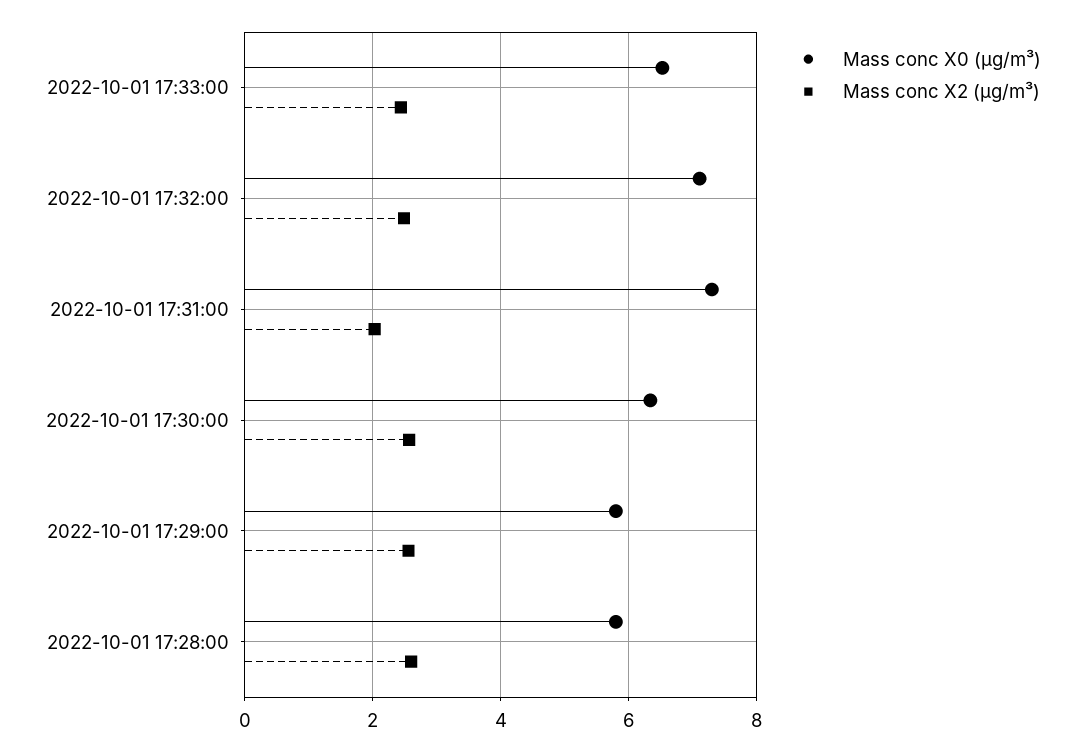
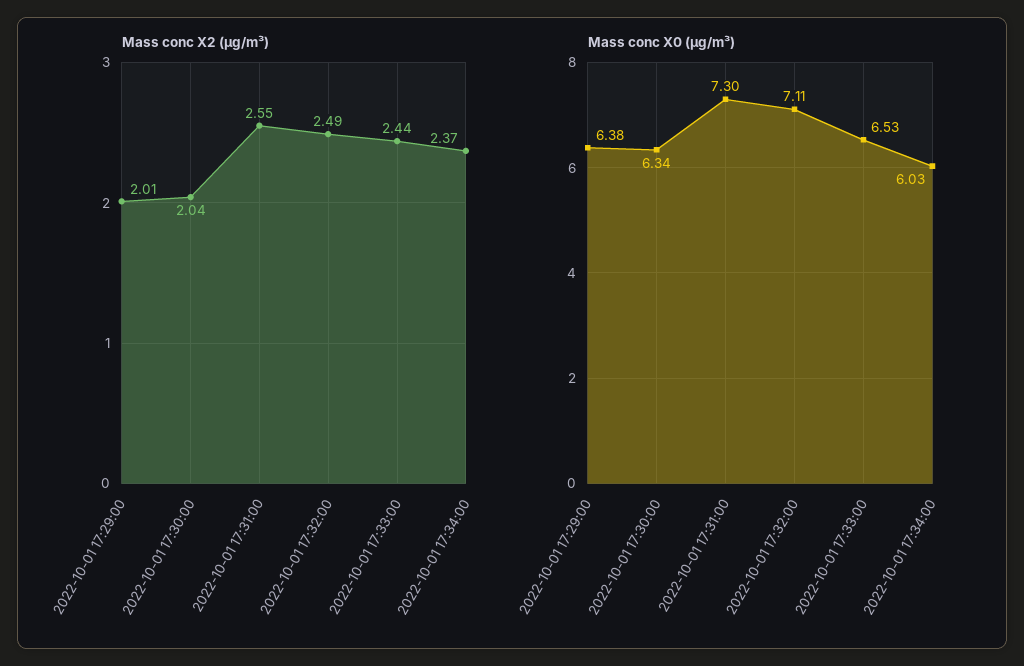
Mass conc X2 (μg/m³), 2022-10-01 17:31:00: 2 -> 2.55
Mass conc X2 (μg/m³), 2022-10-01 17:30:00: 2.6 -> 2.04
Mass conc X0 (μg/m³), 2022-10-01 17:29:00: 5.8 -> 6.38
Mass conc X2 (μg/m³), 2022-10-01 17:29:00: 2.6 -> 2.01
Mass conc X0 (μg/m³), 2022-10-01 17:28:00: 5.8 -> none
Mass conc X2 (μg/m³), 2022-10-01 17:28:00: 2.6 -> none
Mass conc X2 (μg/m³), 2022-10-01 17:34:00: none -> 2.37
Mass conc X0 (μg/m³), 2022-10-01 17:34:00: none -> 6.03

